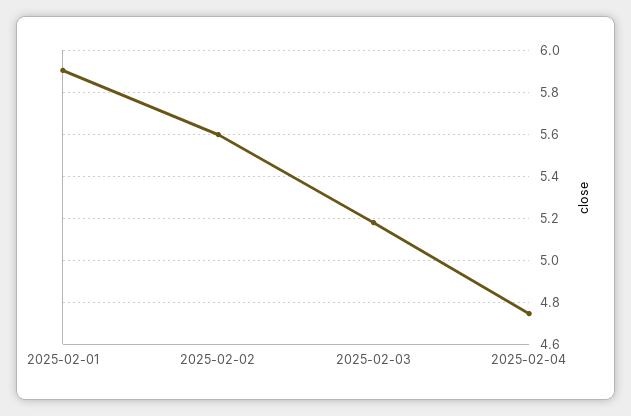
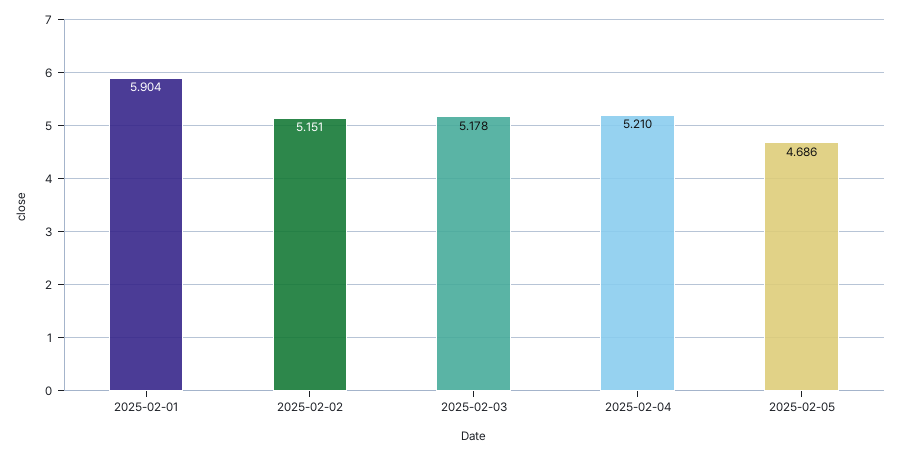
2025-02-02: 5.6 -> 5.151
2025-02-04: 4.75 -> 5.21
2025-02-05: none -> 4.686

